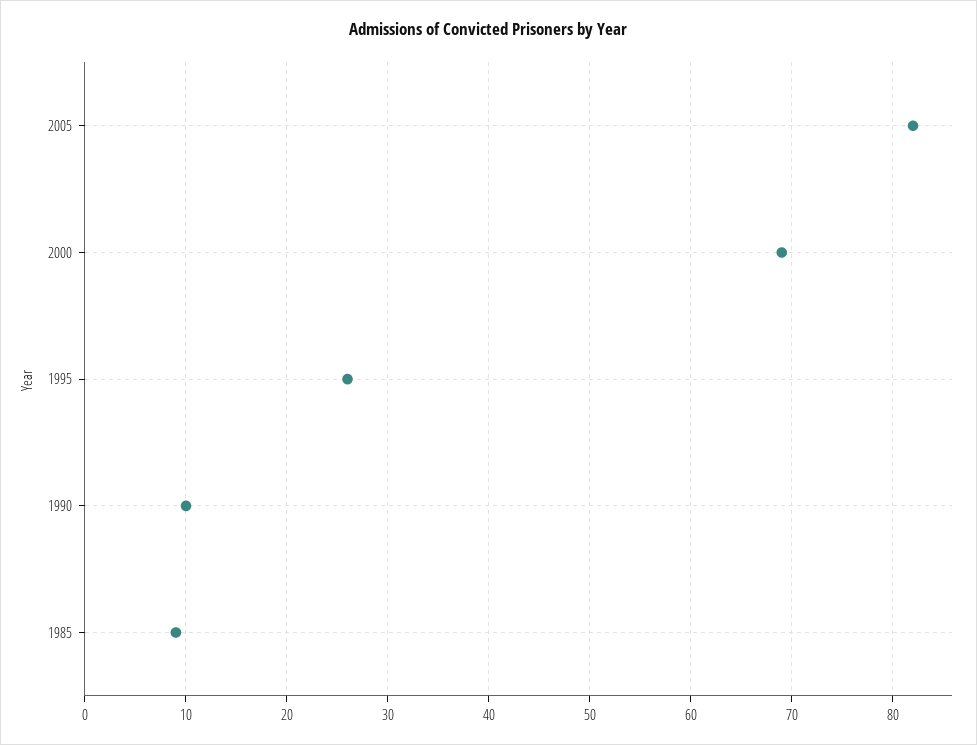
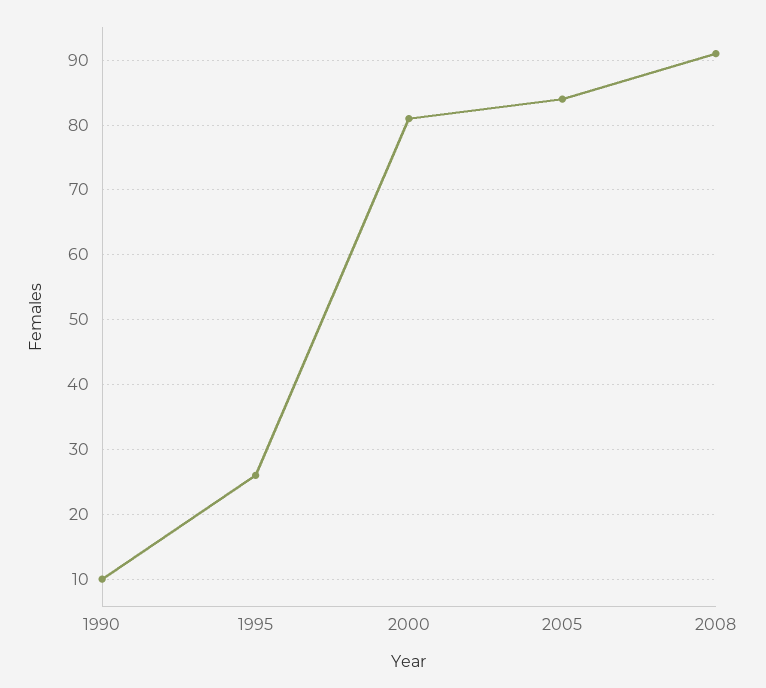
2005: 82 -> 84
2000: 69 -> 81
1985: 9 -> none
2008: none -> 91

